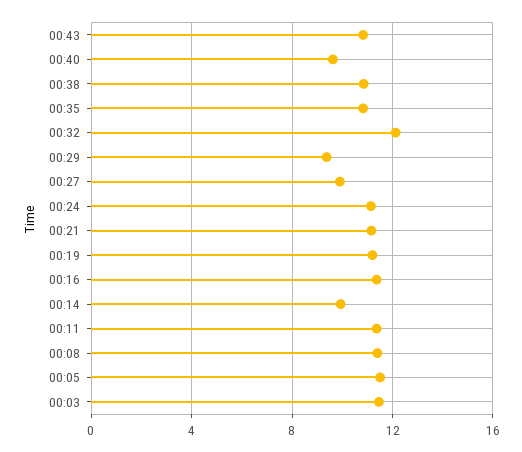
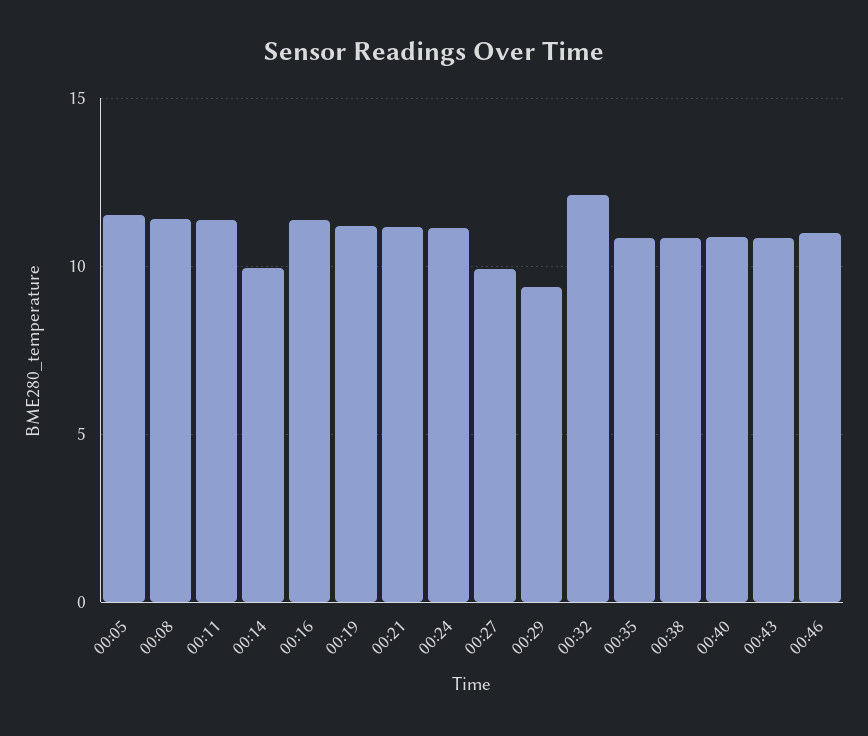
00:40: 9.5 -> 11
00:03: 11.5 -> none
00:46: none -> 11

